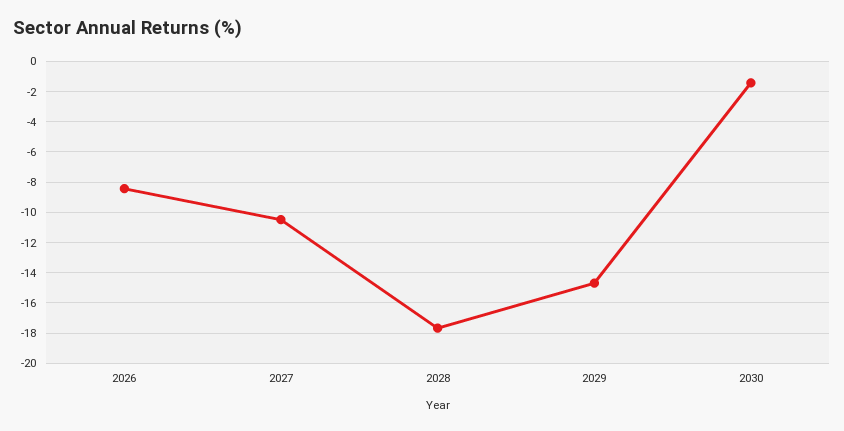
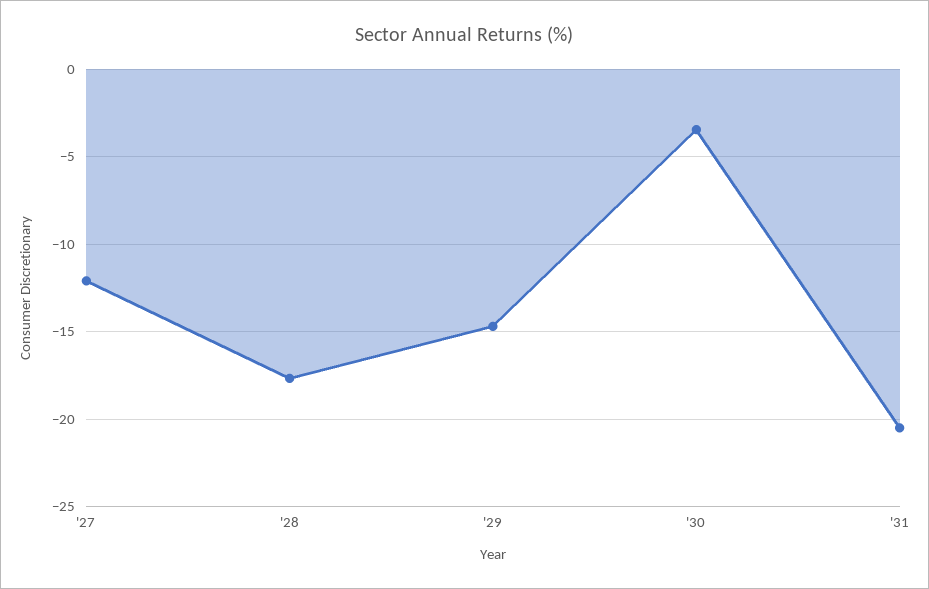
2026: -8.5 -> none
2027: -10.5 -> -12
2030: -1.5 -> -3.5
'31: none -> -20.5

